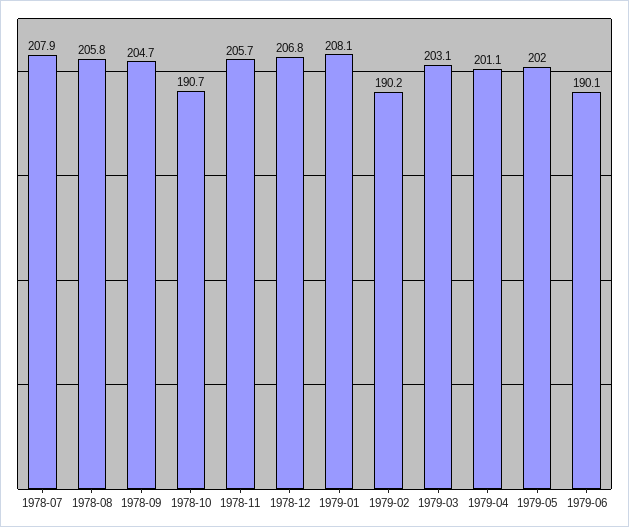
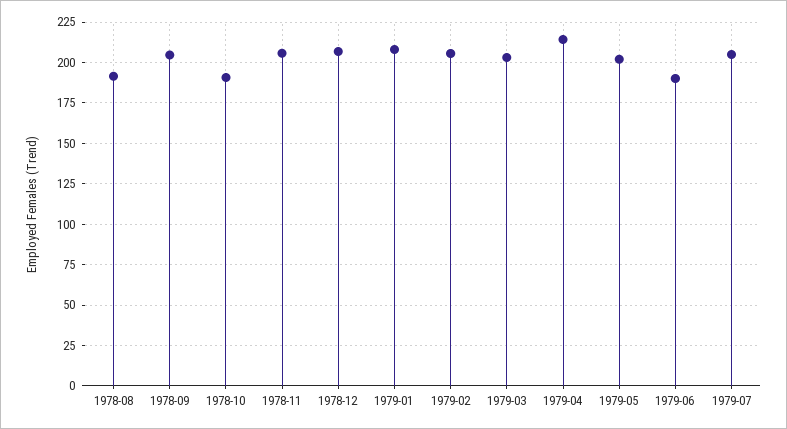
1978-07: 207.9 -> none
1978-08: 205.8 -> 190
1979-02: 190.2 -> 205
1979-04: 201.1 -> 215
1979-07: none -> 205

